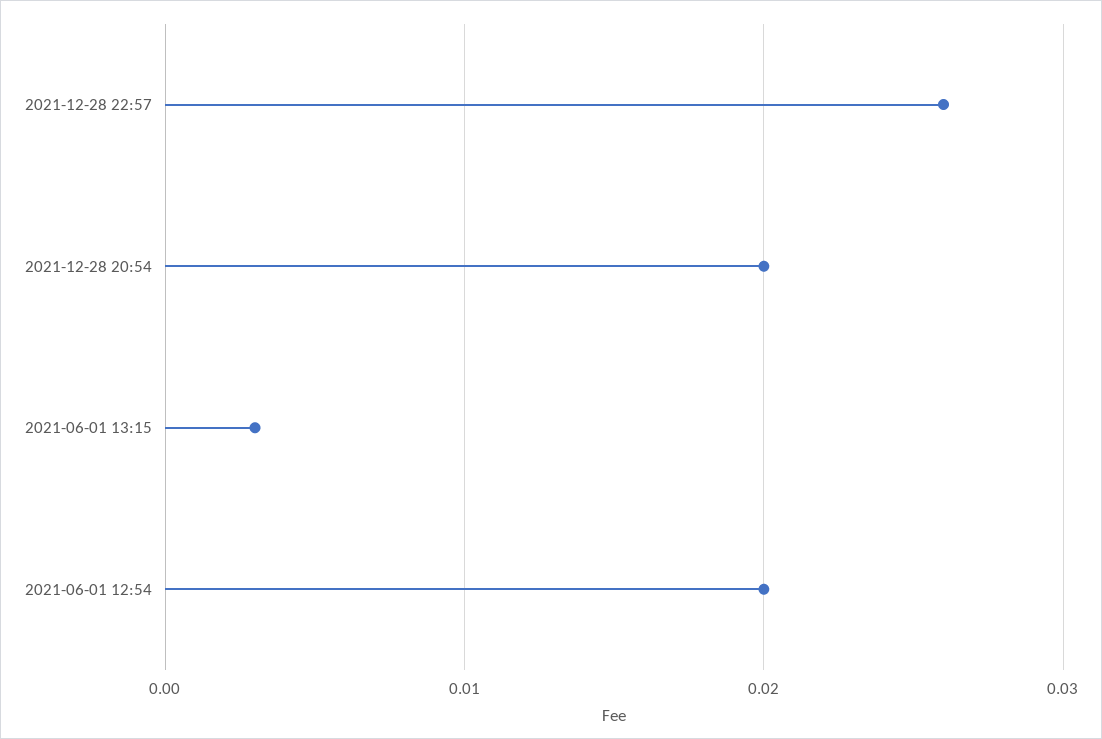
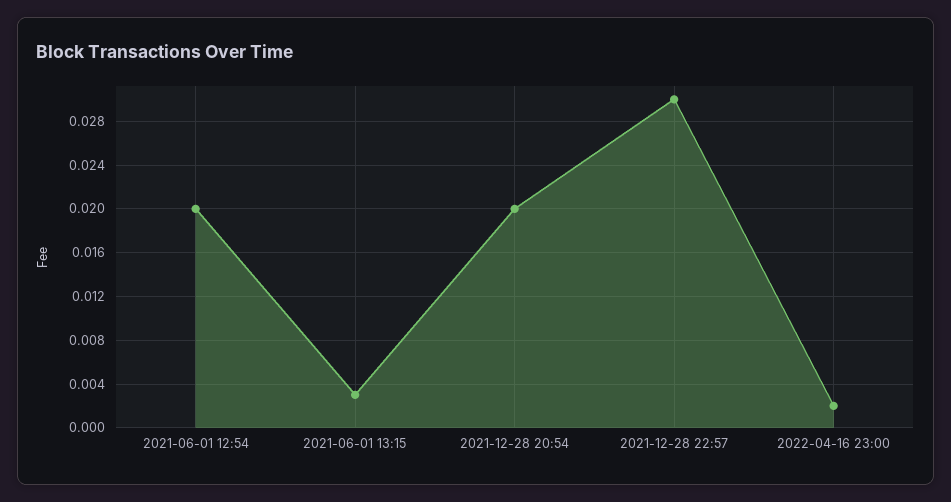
2021-12-28 22:57: 0.026 -> 0.03
2022-04-16 23:00: none -> 0.002

